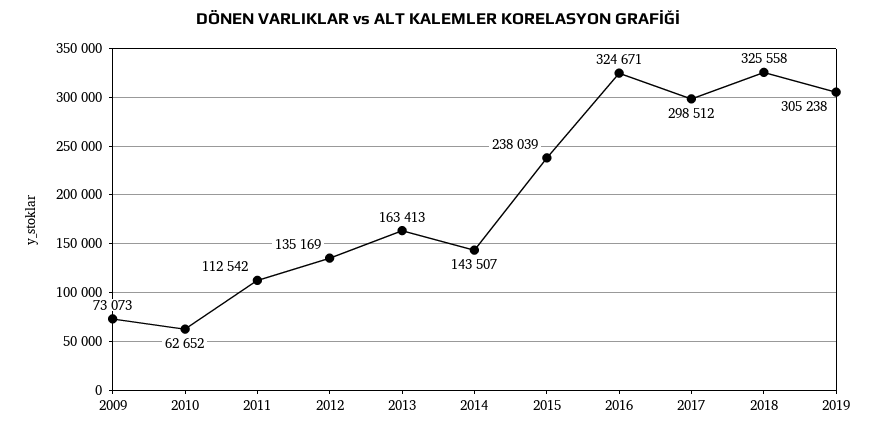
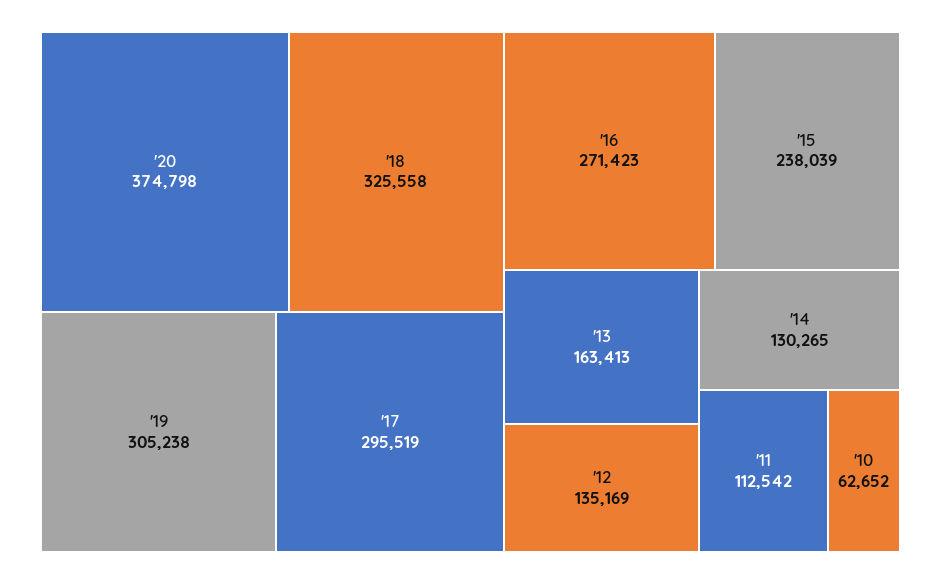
2009: 73073 -> none
2014: 143507 -> 130265
2016: 324671 -> 271423
2017: 298512 -> 295519
'20: none -> 374798

